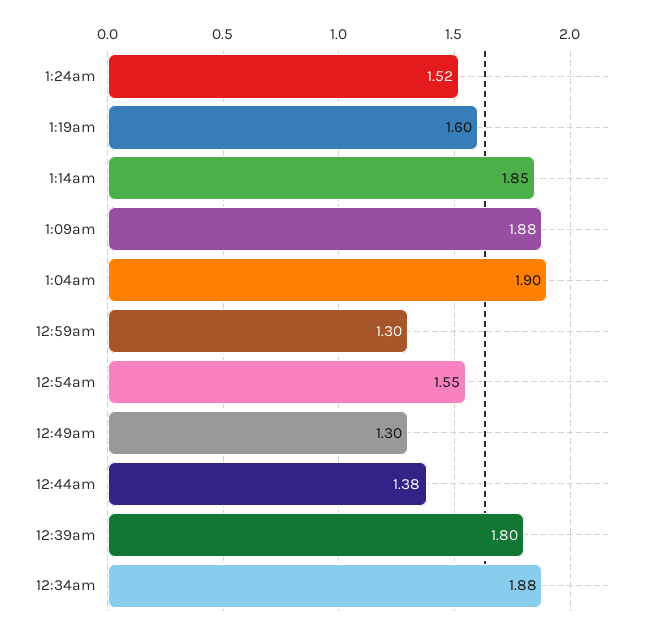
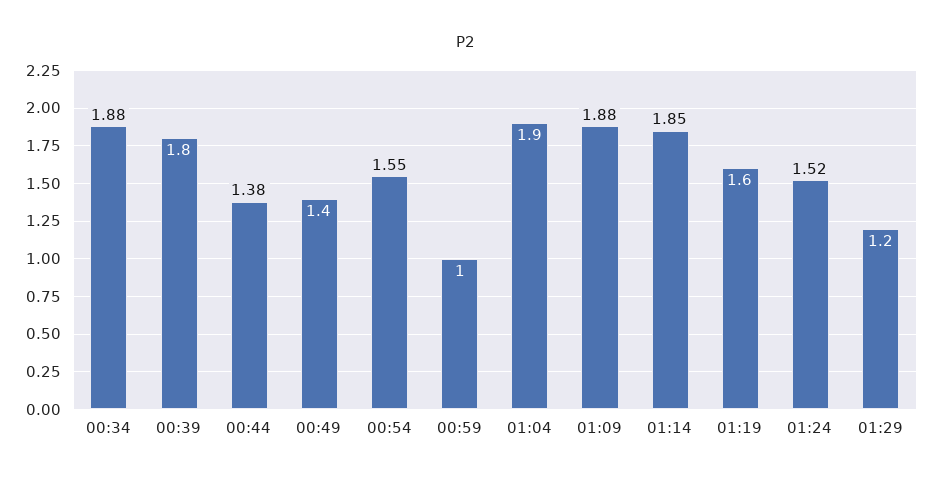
12:59am: 1.3 -> 1
12:49am: 1.3 -> 1.4
01:29: none -> 1.2

